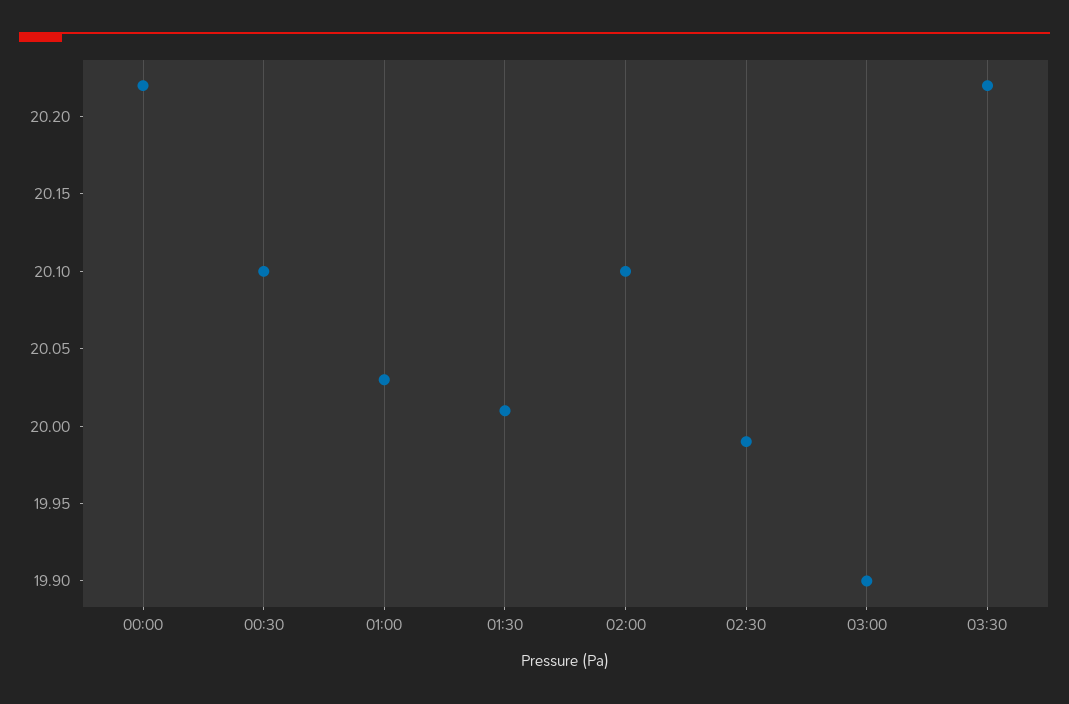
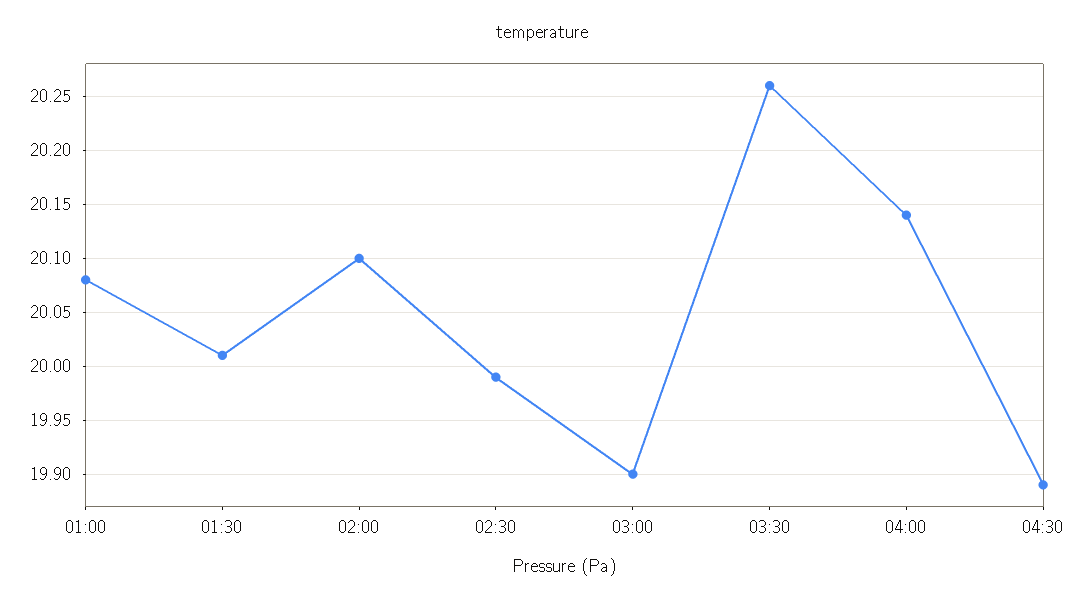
00:00: 20.22 -> none
00:30: 20.1 -> none
01:00: 20.03 -> 20.08
03:30: 20.22 -> 20.26
04:00: none -> 20.14
04:30: none -> 19.89

